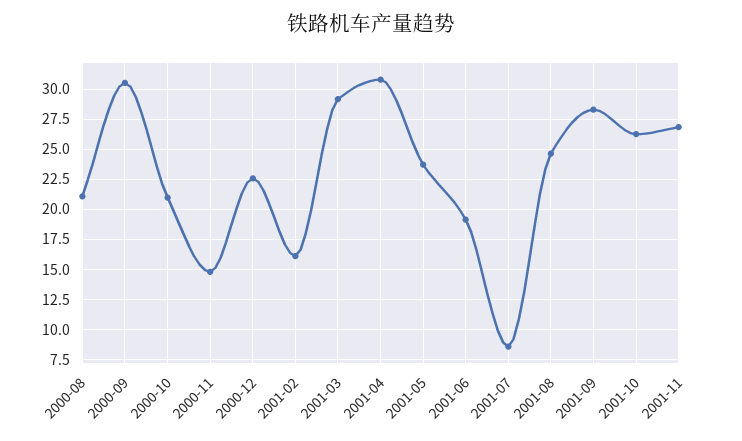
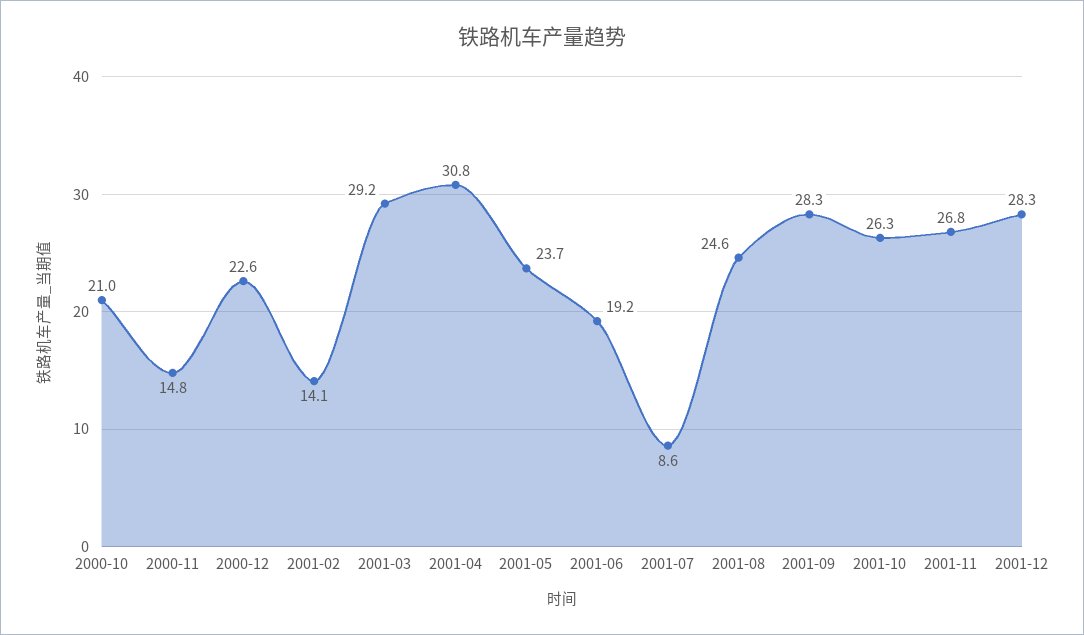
2000-08: 21 -> none
2000-09: 30.5 -> none
2001-02: 16 -> 14.1
2001-12: none -> 28.3

